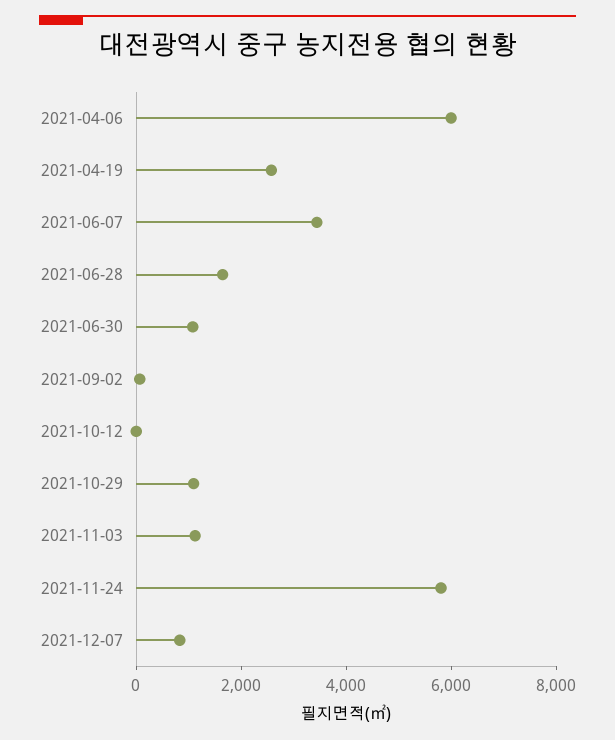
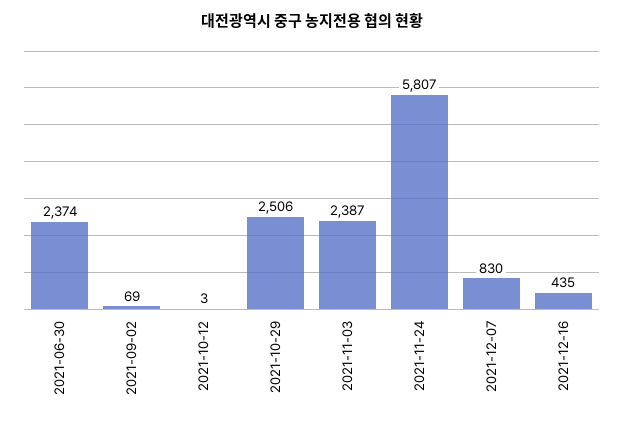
2021-04-06: 6000 -> none
2021-04-19: 2500 -> none
2021-06-07: 3500 -> none
2021-06-28: 1500 -> none
2021-06-30: 1000 -> 2374
2021-10-29: 1000 -> 2506
2021-11-03: 1000 -> 2387
2021-12-16: none -> 435

